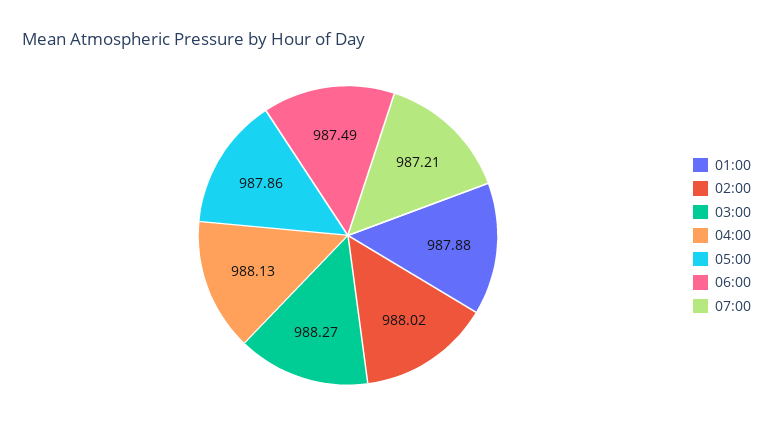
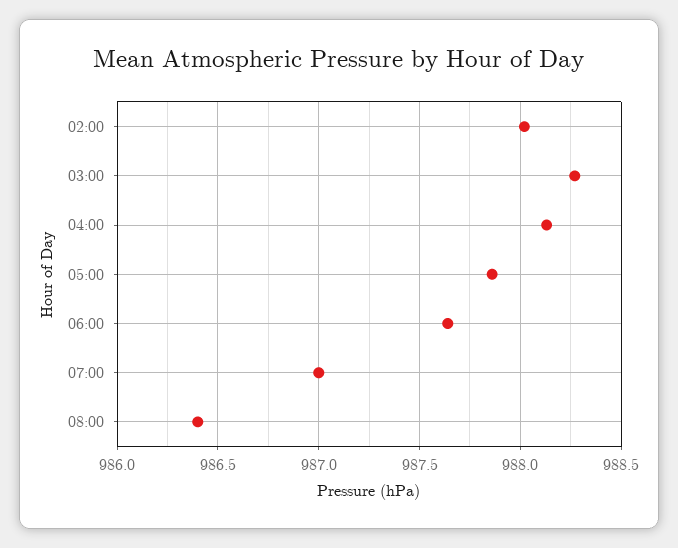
01:00: 987.88 -> none
06:00: 987.49 -> 987.65
07:00: 987.21 -> 987
08:00: none -> 986.4

